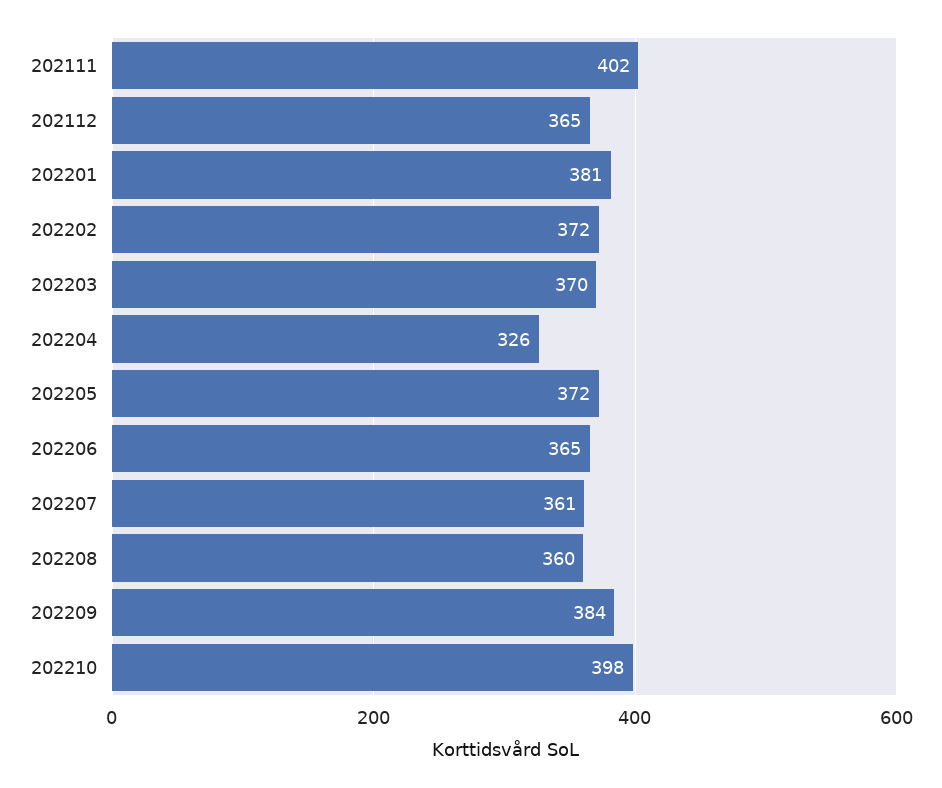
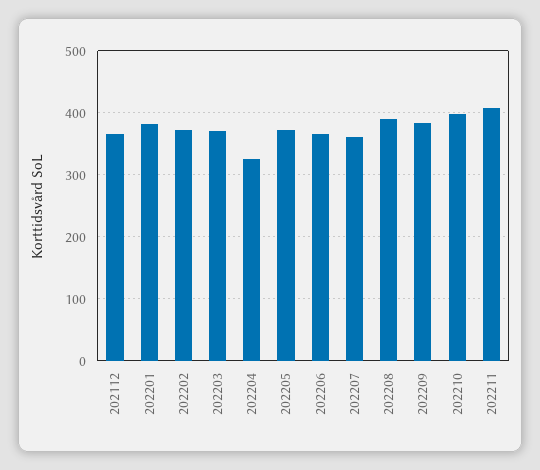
202111: 402 -> none
202208: 360 -> 390
202211: none -> 410

